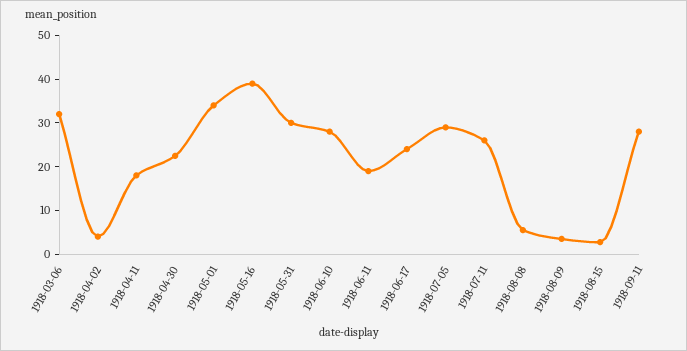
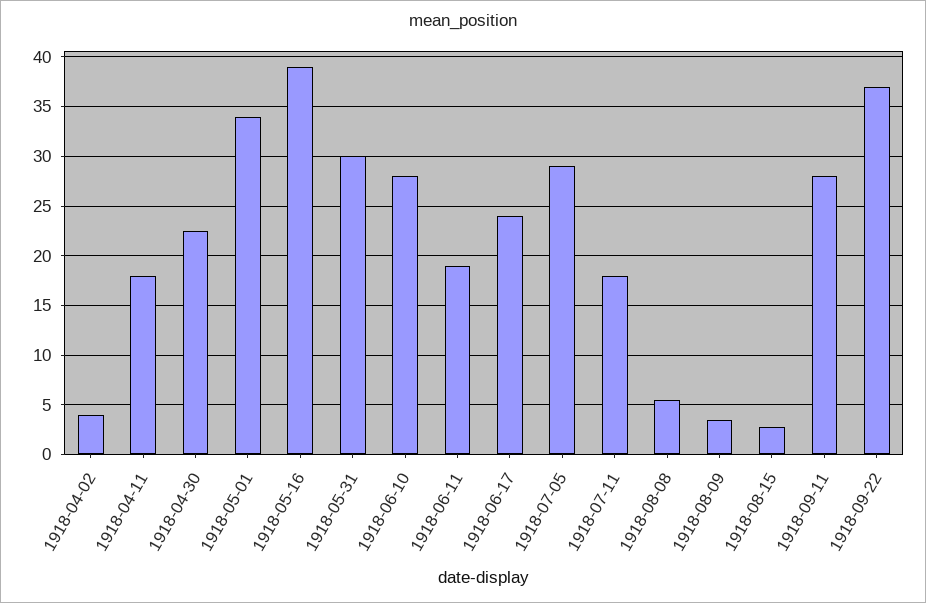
1918-03-06: 32 -> none
1918-07-11: 26 -> 18
1918-09-22: none -> 37

